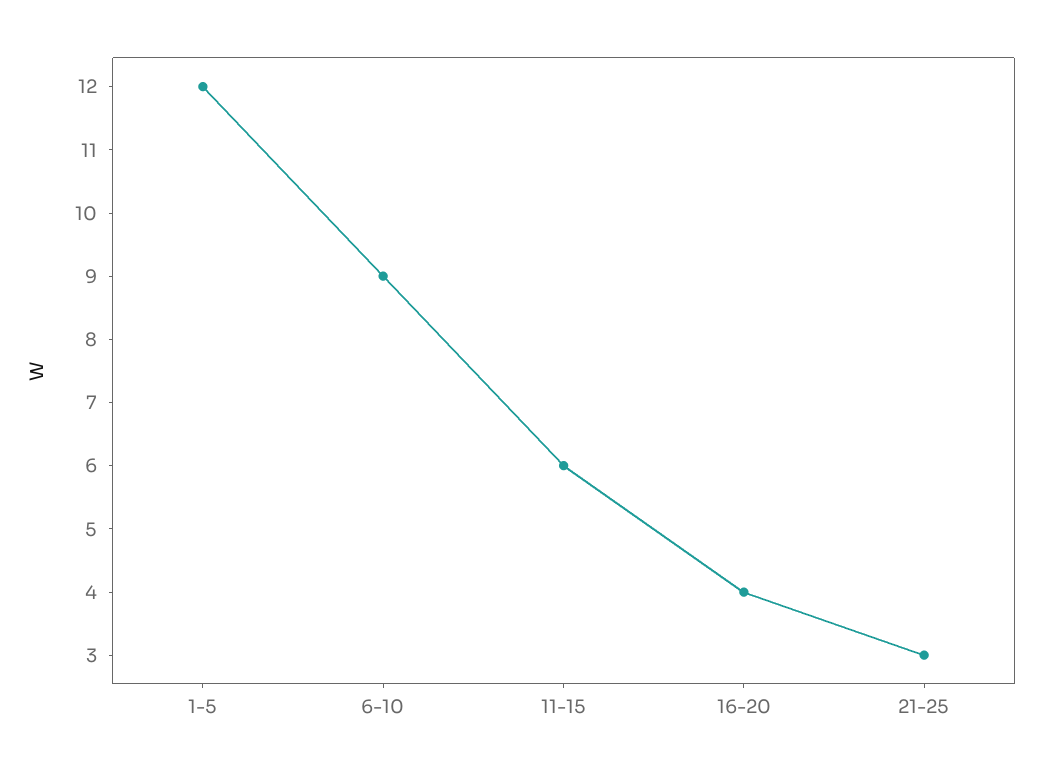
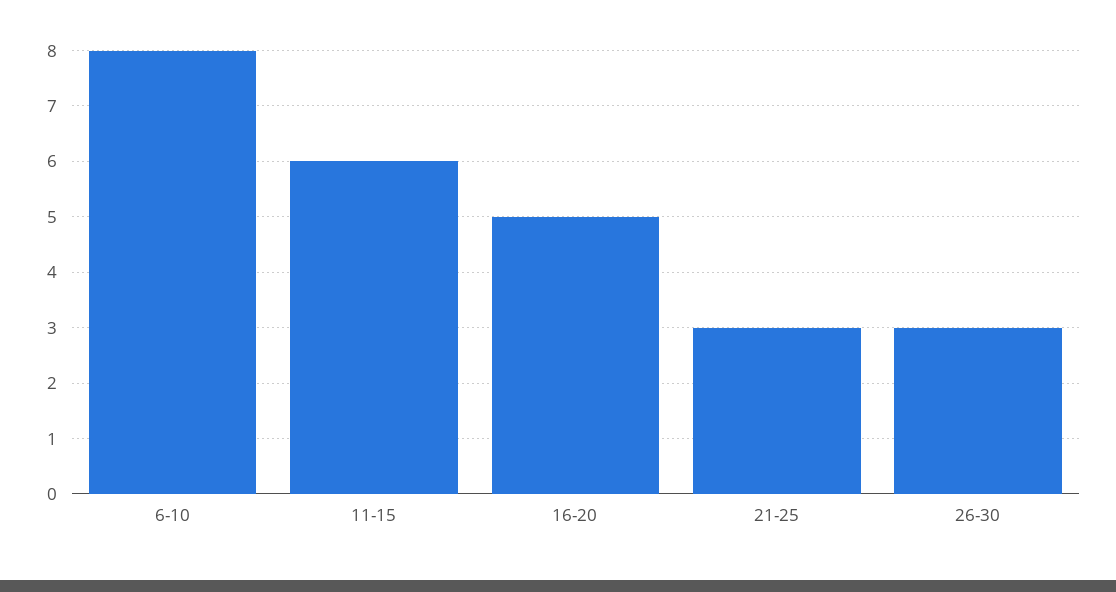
1-5: 12 -> none
6-10: 9 -> 8
16-20: 4 -> 5
26-30: none -> 3

